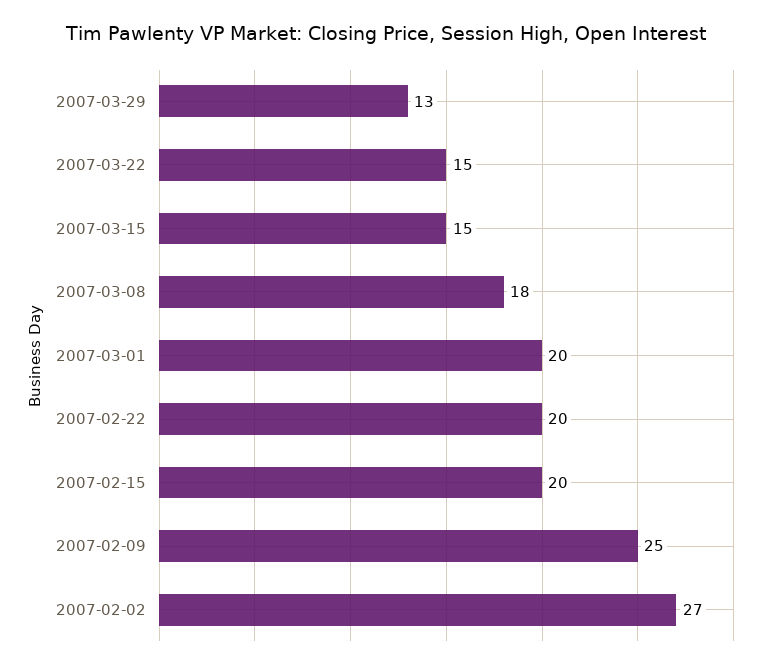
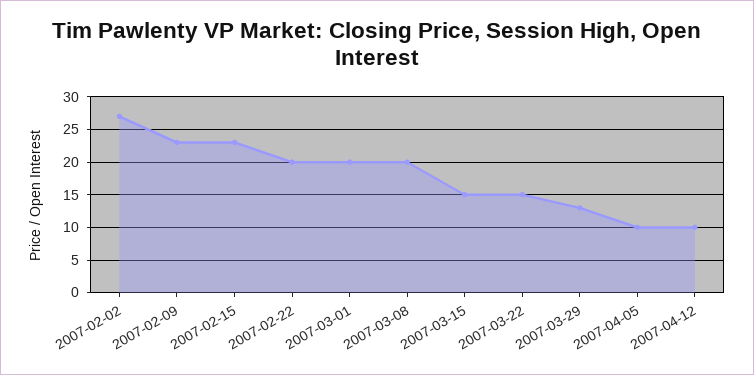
2007-03-08: 18 -> 20
2007-02-15: 20 -> 23
2007-02-09: 25 -> 23
2007-04-05: none -> 10
2007-04-12: none -> 10

